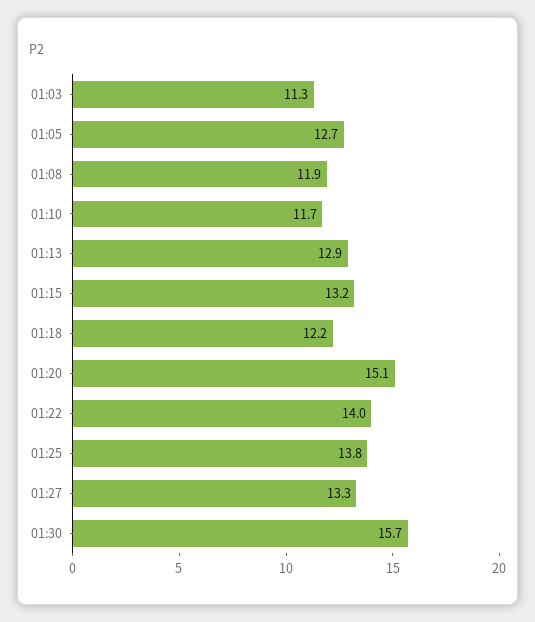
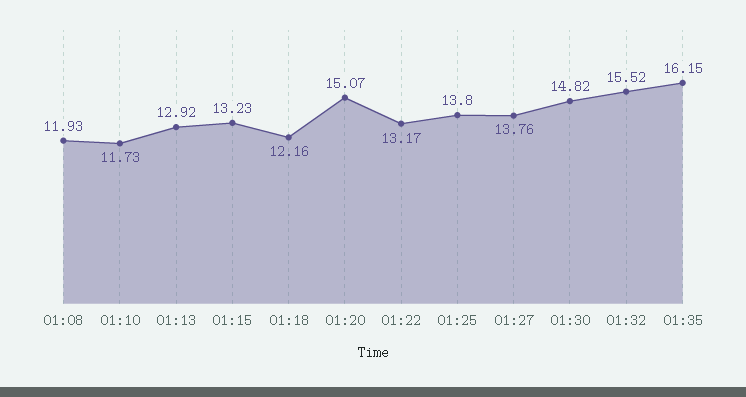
01:03: 11.3 -> none
01:05: 12.7 -> none
01:22: 14 -> 13.17
01:27: 13.3 -> 13.76
01:30: 15.7 -> 14.82
01:32: none -> 15.52
01:35: none -> 16.15

